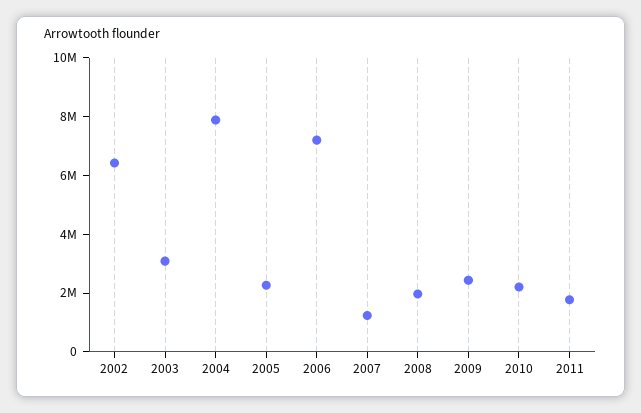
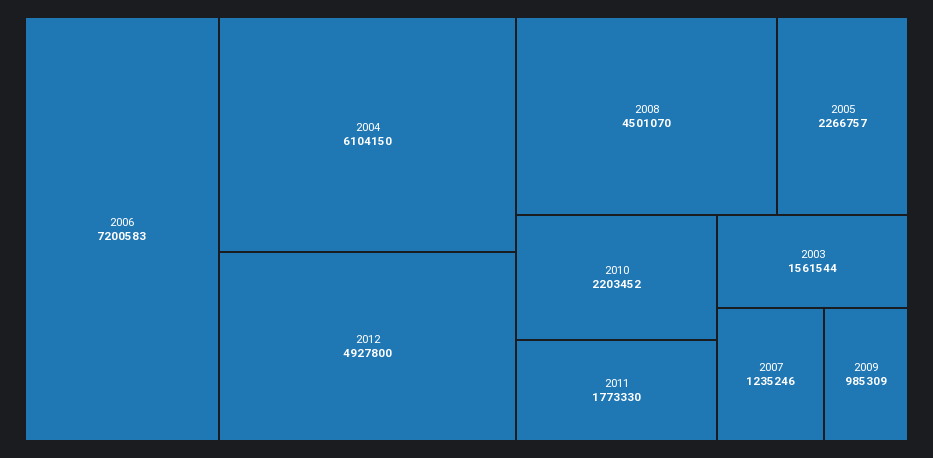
2002: 6500000 -> none
2003: 3000000 -> 1561544
2004: 8000000 -> 6104150
2008: 2000000 -> 4501070
2009: 2500000 -> 985309
2012: none -> 4927800

